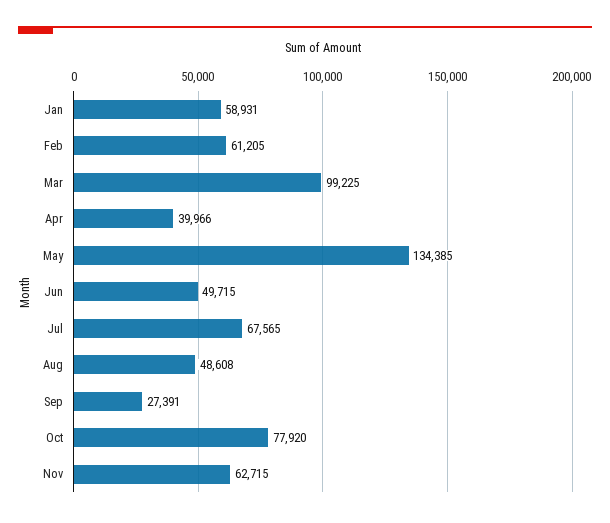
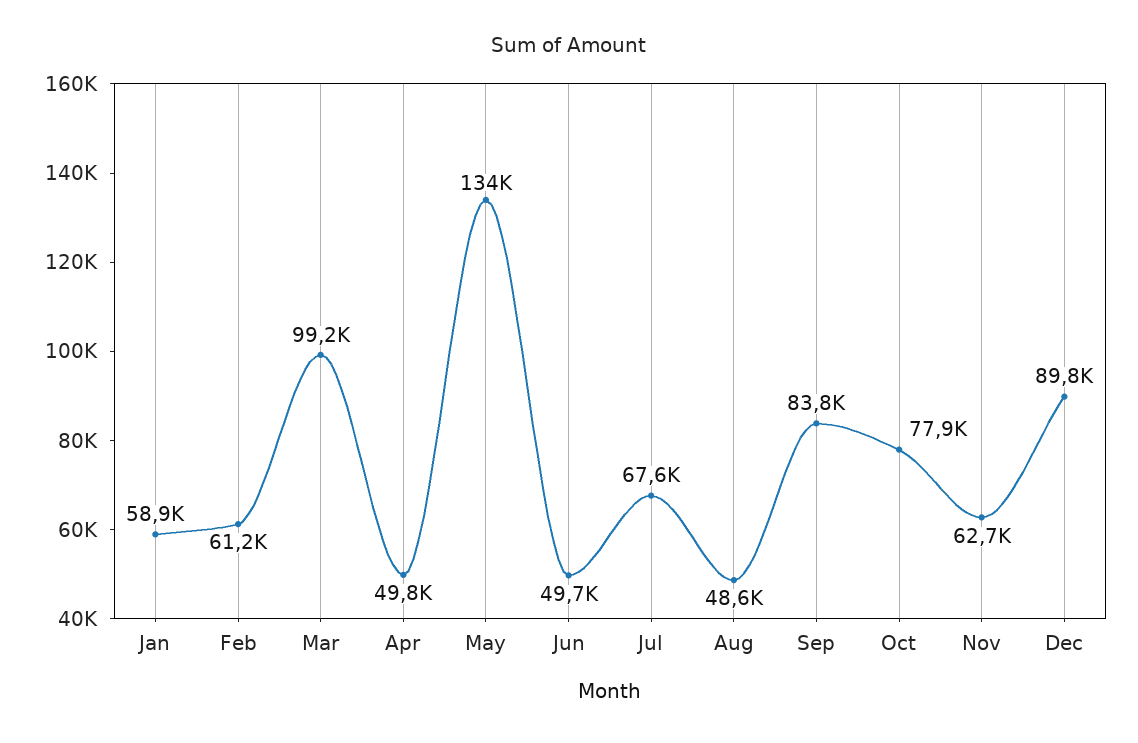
Apr: 39966 -> 49800
Sep: 27391 -> 83800
Dec: none -> 89800

